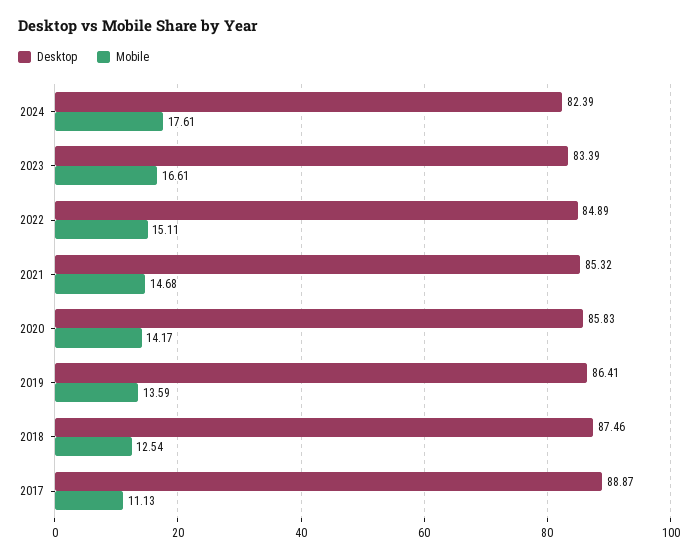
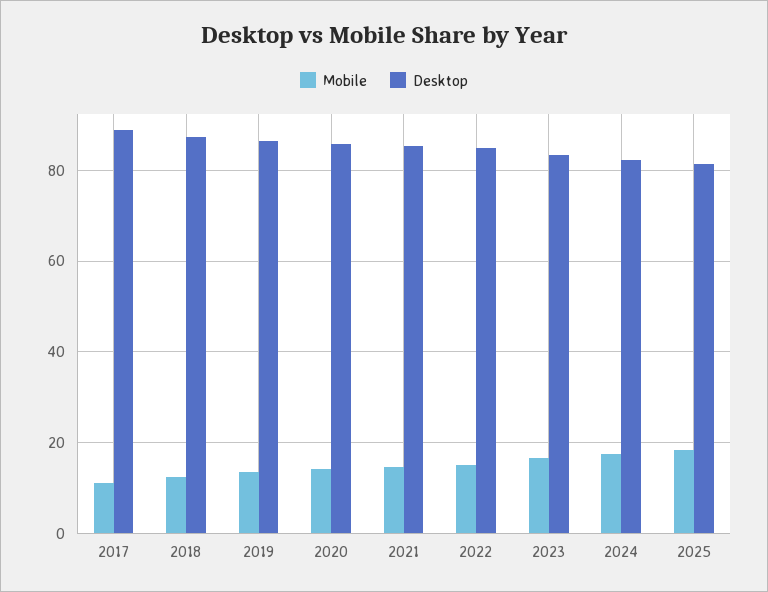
Mobile, 2025: none -> 18
Desktop, 2025: none -> 82

